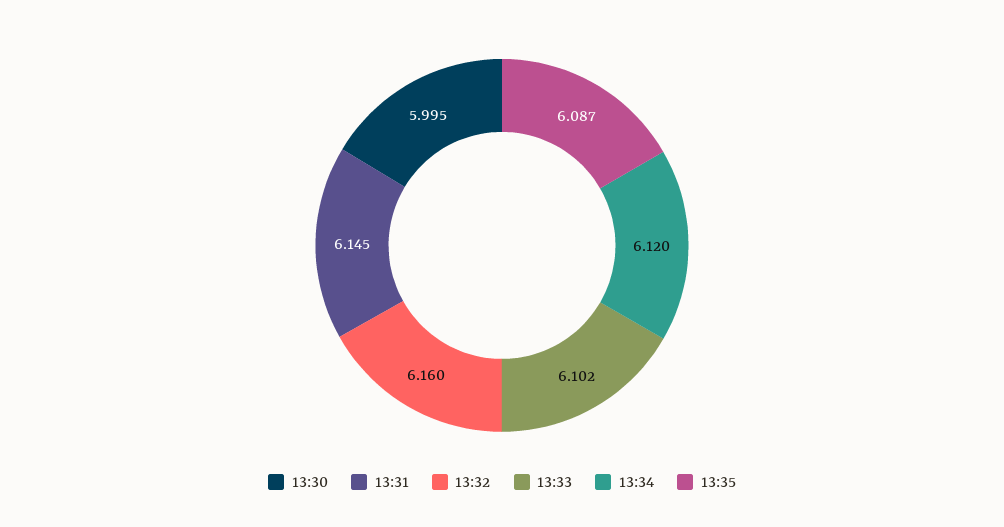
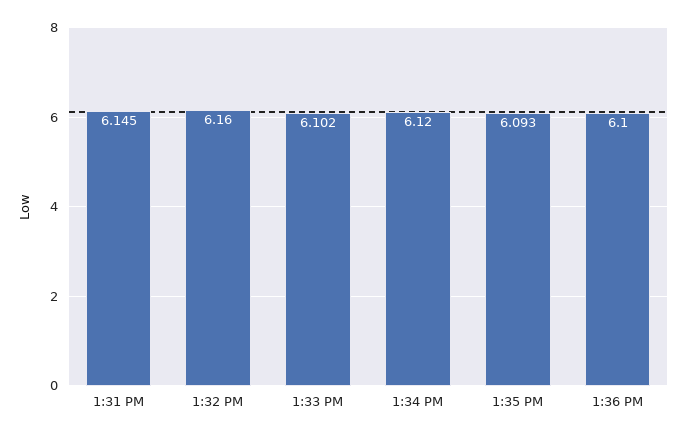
13:30: 5.995 -> none
13:35: 6.087 -> 6.093
1:36 PM: none -> 6.1

